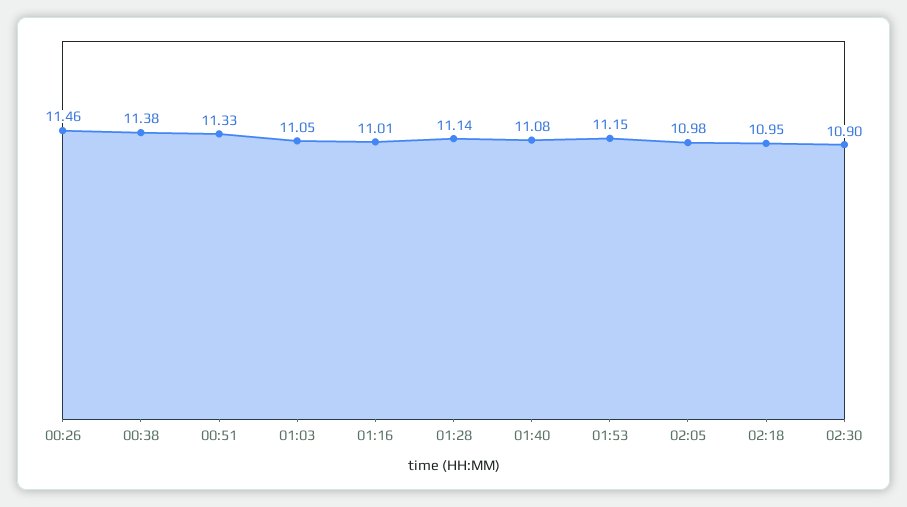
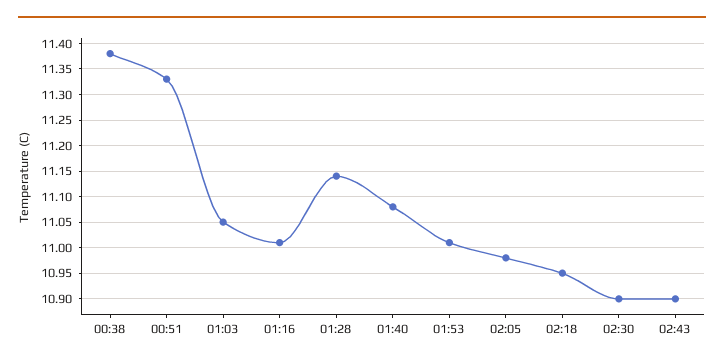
00:26: 11.46 -> none
01:53: 11.15 -> 11
02:43: none -> 10.9

